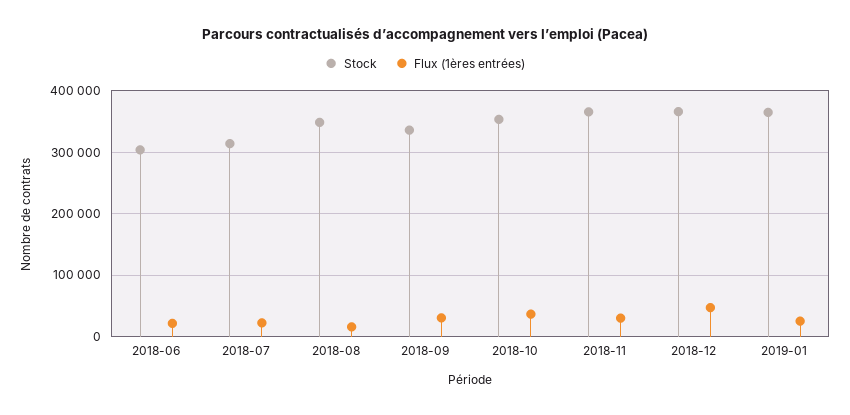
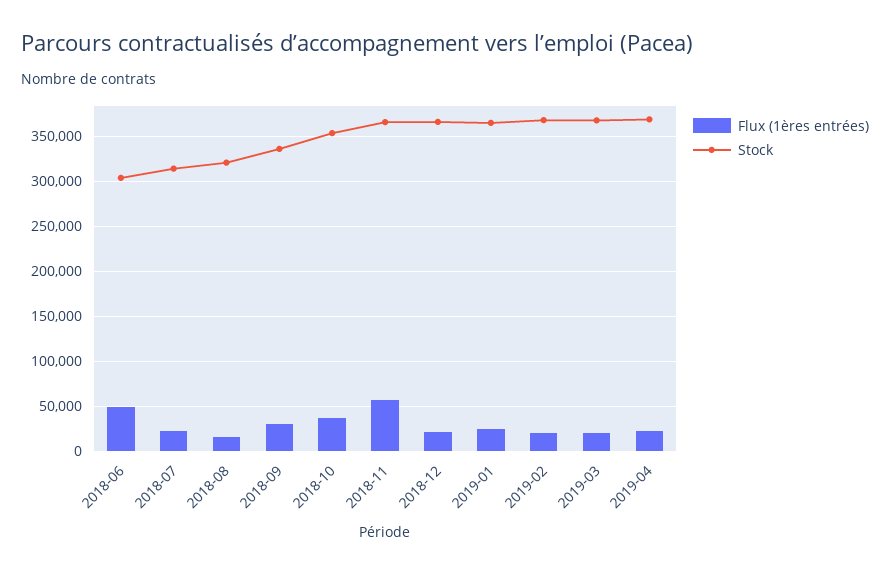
Flux (1ères entrées), 2018-06: 20000 -> 50000
Stock, 2018-08: 350000 -> 320000
Flux (1ères entrées), 2018-11: 30000 -> 60000
Flux (1ères entrées), 2018-12: 50000 -> 20000
Flux (1ères entrées), 2019-02: none -> 20000
Stock, 2019-02: none -> 370000
Flux (1ères entrées), 2019-03: none -> 20000
Stock, 2019-03: none -> 370000
Flux (1ères entrées), 2019-04: none -> 20000
Stock, 2019-04: none -> 370000

